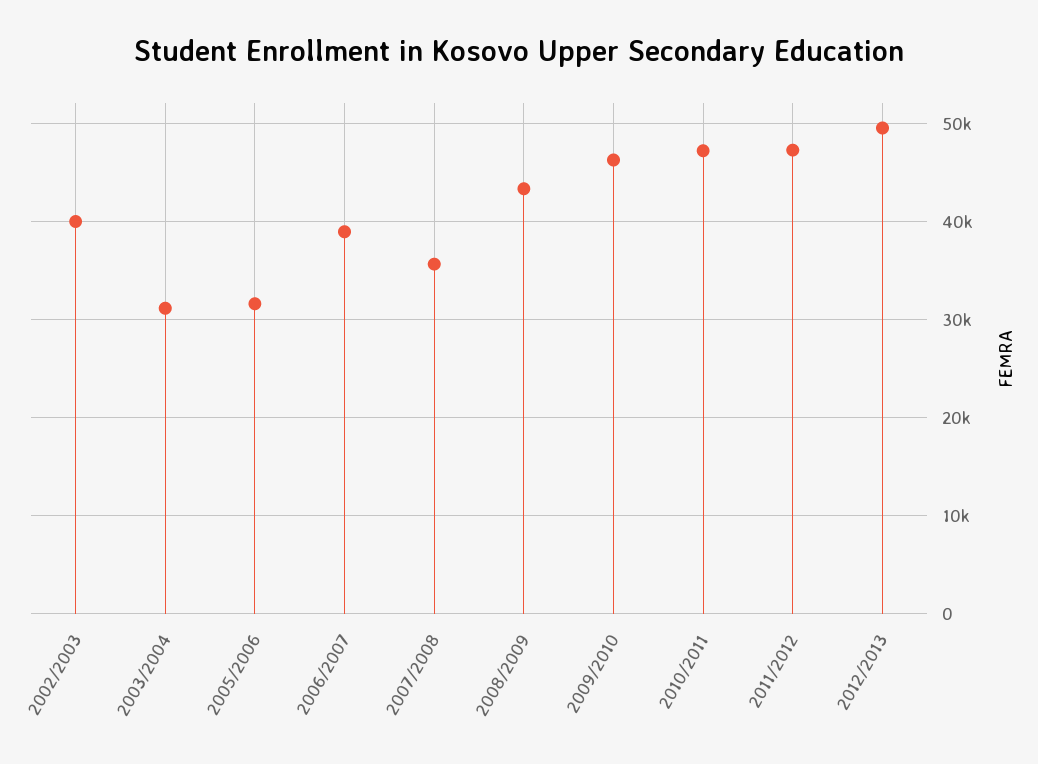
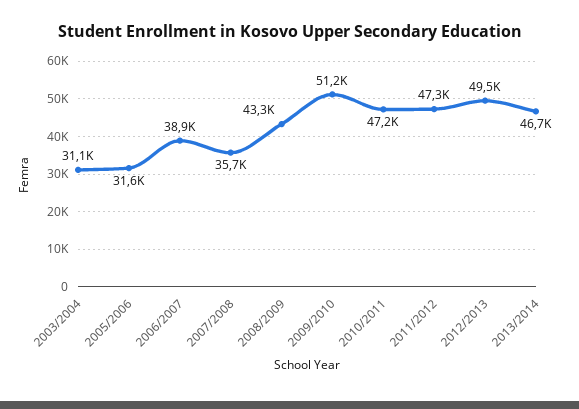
2002/2003: 40000 -> none
2009/2010: 46000 -> 51200
2013/2014: none -> 46700

